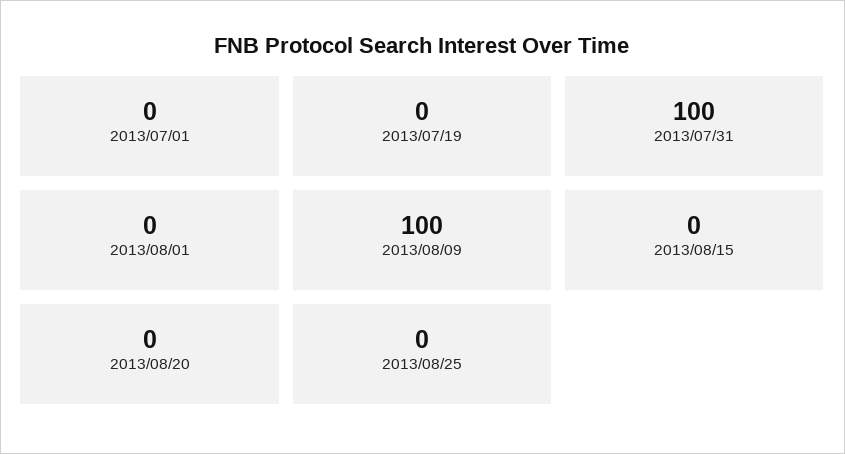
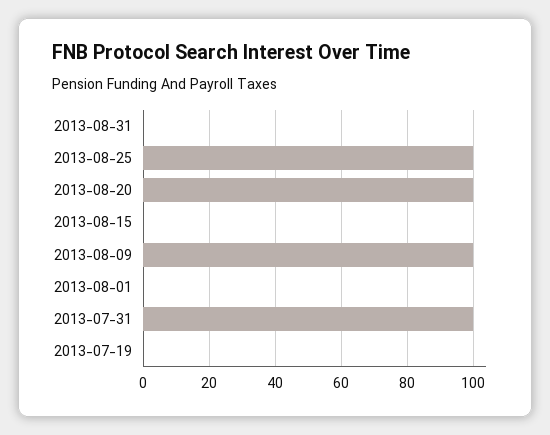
2013/07/01: 0 -> none
2013/08/20: 0 -> 100
2013/08/25: 0 -> 100
2013-08-31: none -> 0

